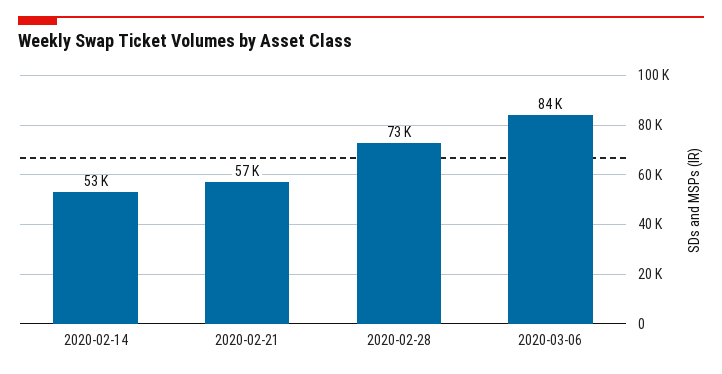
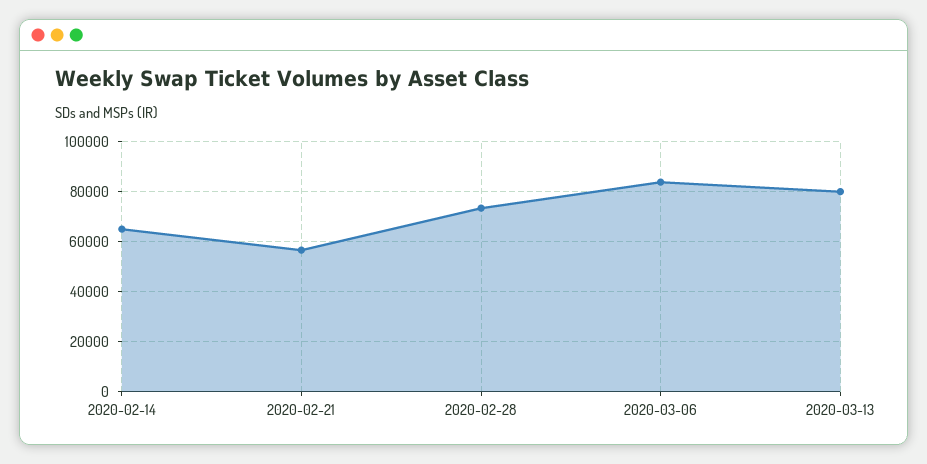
2020-02-14: 53000 -> 65000
2020-03-13: none -> 80000

